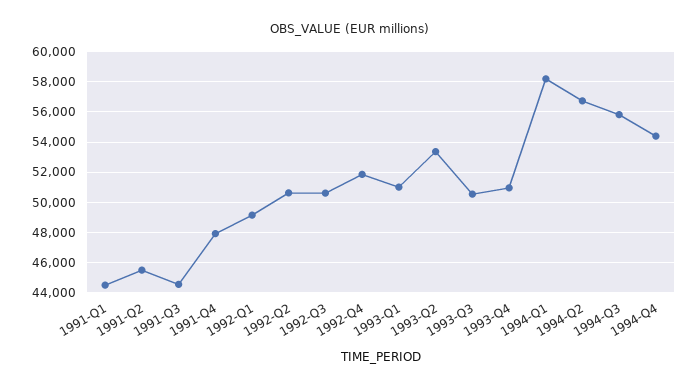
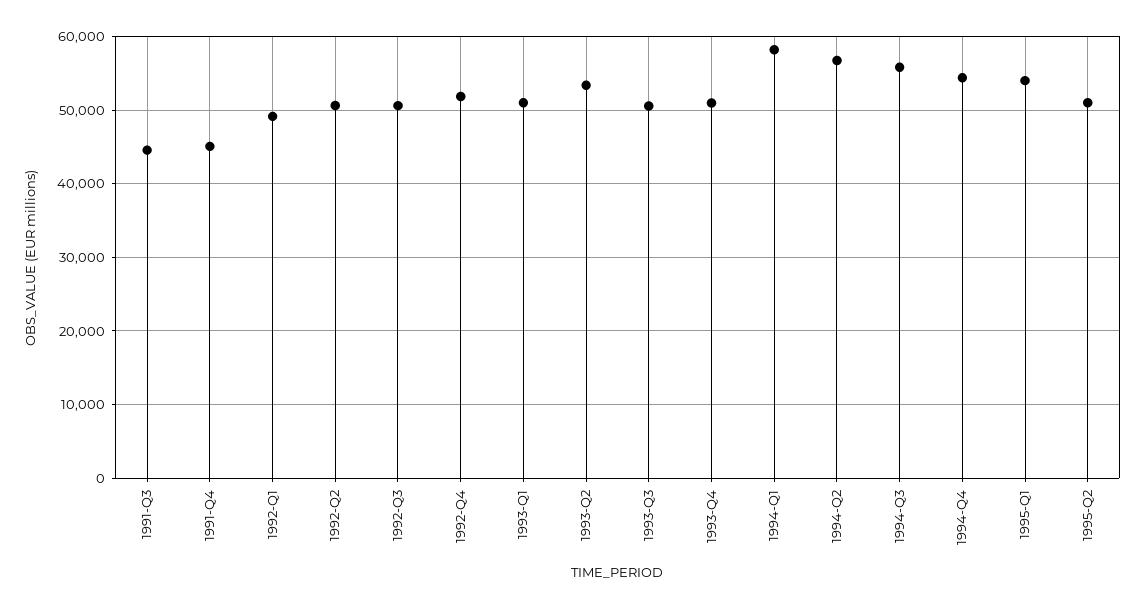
1991-Q1: 44500 -> none
1991-Q2: 45500 -> none
1991-Q4: 48000 -> 45000
1995-Q1: none -> 54000
1995-Q2: none -> 51000

